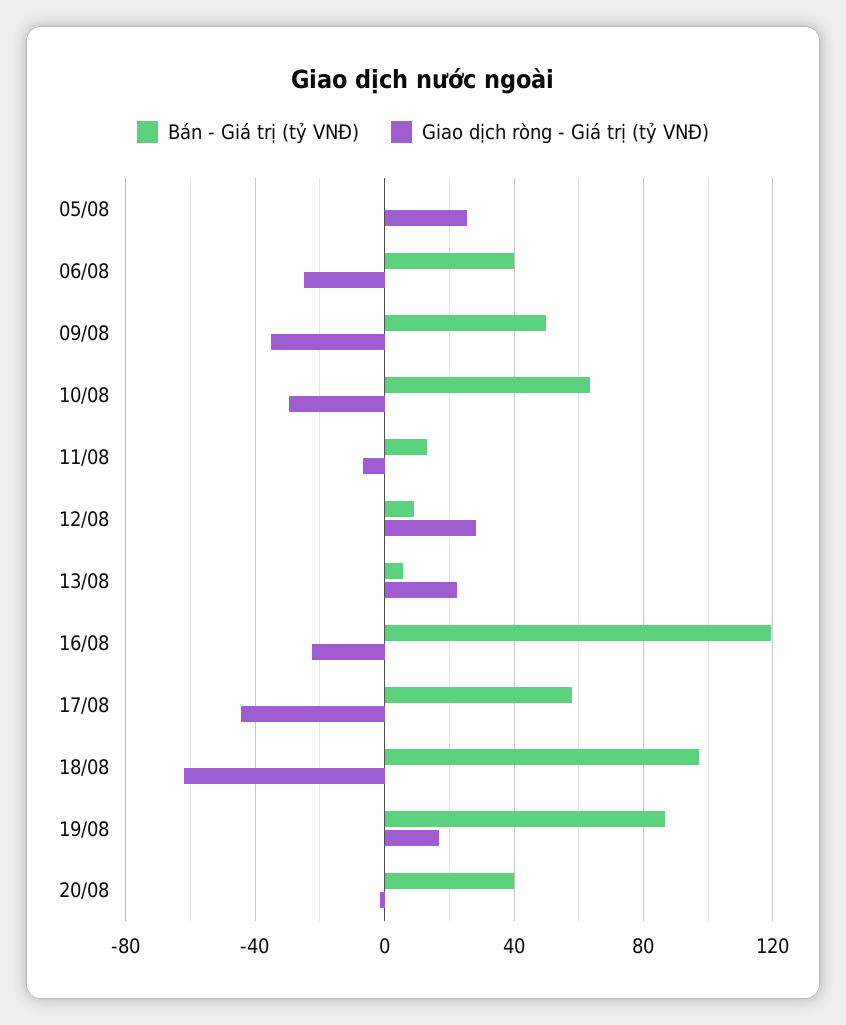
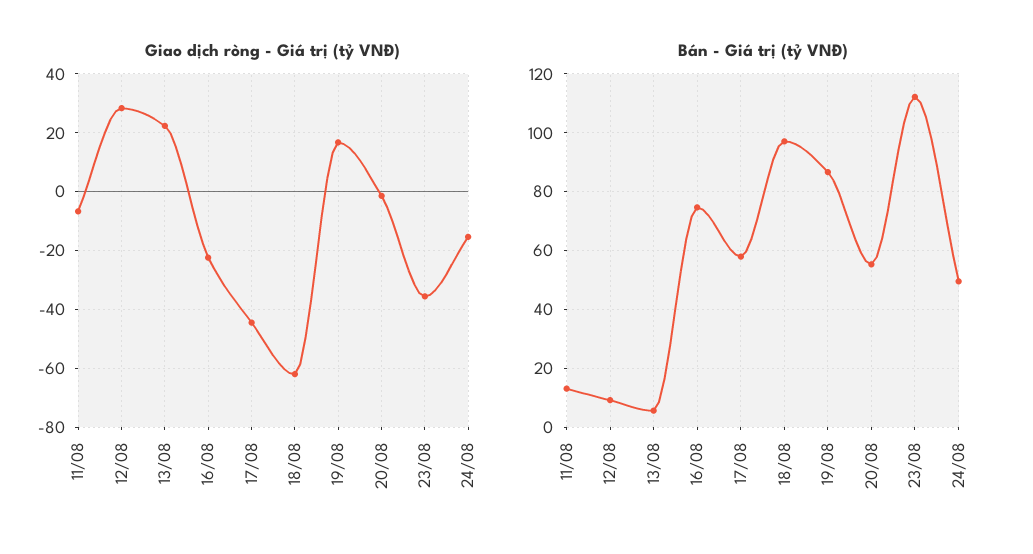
Bán - Giá trị (tỷ VNĐ), 05/08: 0 -> none
Giao dịch ròng - Giá trị (tỷ VNĐ), 05/08: 25 -> none
Bán - Giá trị (tỷ VNĐ), 06/08: 40 -> none
Giao dịch ròng - Giá trị (tỷ VNĐ), 06/08: -25 -> none
Bán - Giá trị (tỷ VNĐ), 09/08: 50 -> none
Giao dịch ròng - Giá trị (tỷ VNĐ), 09/08: -35 -> none
Bán - Giá trị (tỷ VNĐ), 10/08: 65 -> none
Giao dịch ròng - Giá trị (tỷ VNĐ), 10/08: -30 -> none
Bán - Giá trị (tỷ VNĐ), 16/08: 120 -> 75
Bán - Giá trị (tỷ VNĐ), 20/08: 40 -> 55
Giao dịch ròng - Giá trị (tỷ VNĐ), 23/08: none -> -35
Giao dịch ròng - Giá trị (tỷ VNĐ), 24/08: none -> -15
Bán - Giá trị (tỷ VNĐ), 23/08: none -> 112.5
Bán - Giá trị (tỷ VNĐ), 24/08: none -> 50

